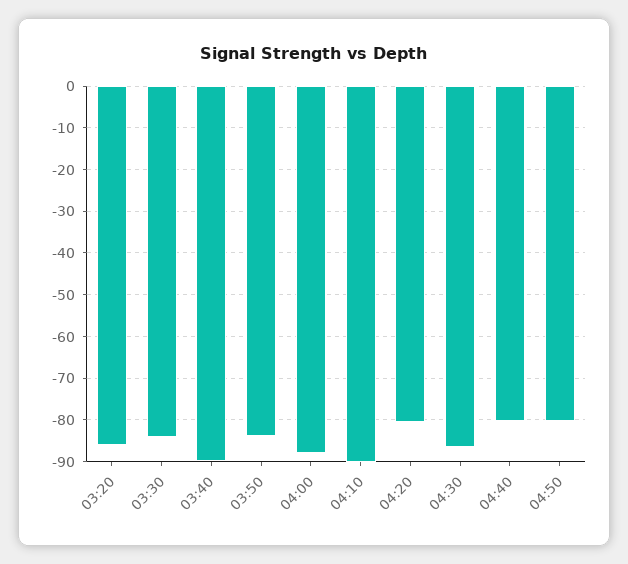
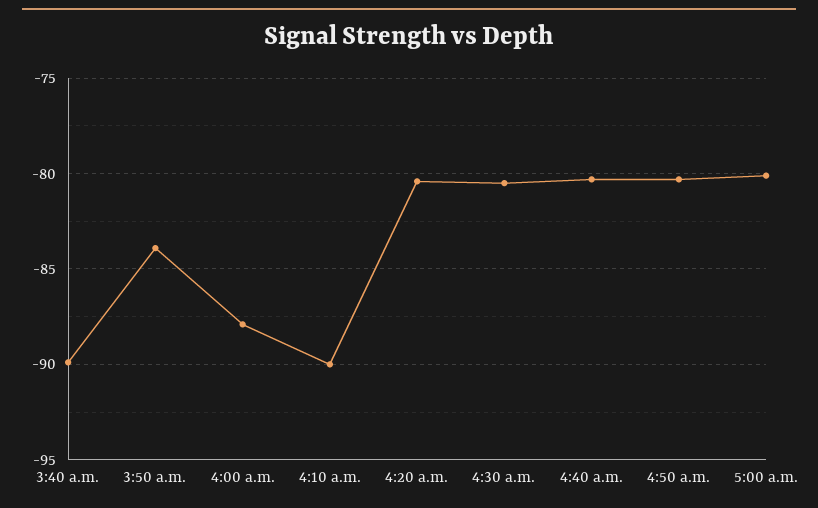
03:20: -86 -> none
03:30: -84 -> none
04:30: -86 -> -80.5
5:00 a.m.: none -> -80

